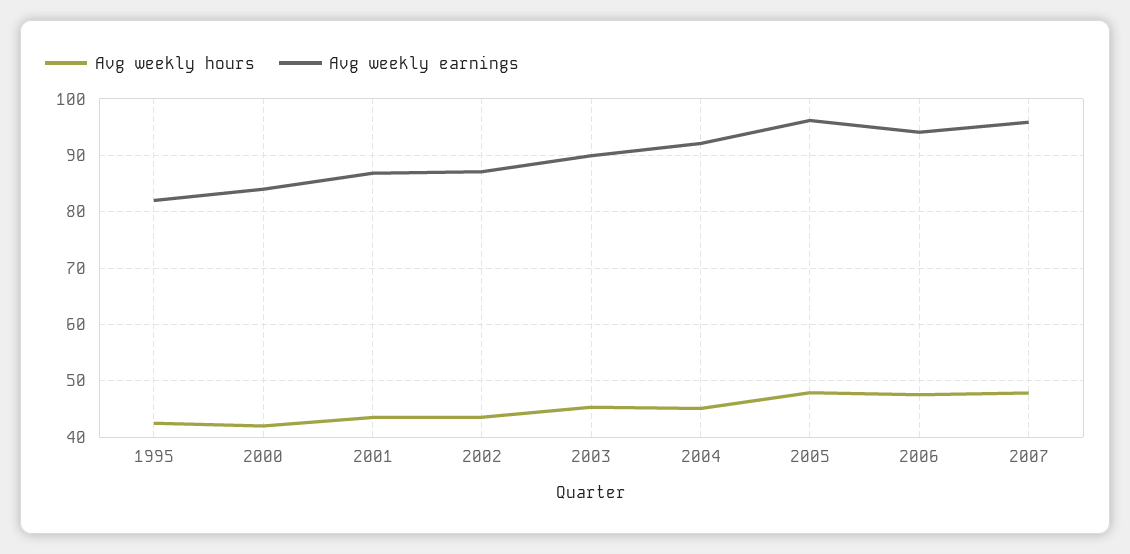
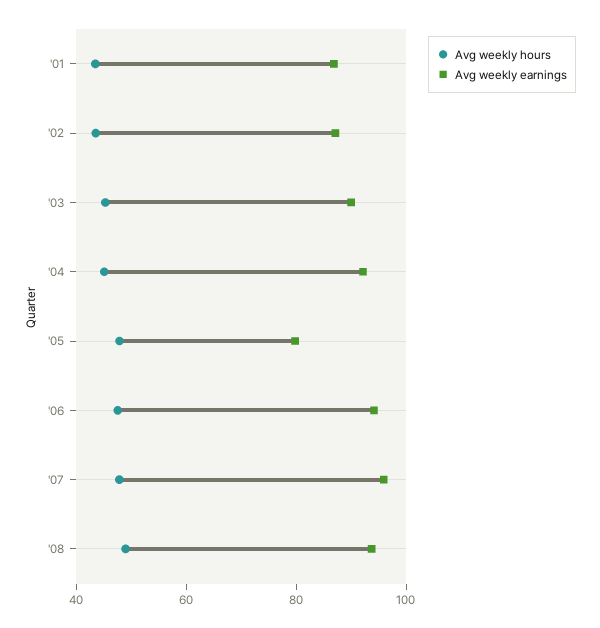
Avg weekly hours, 1995: 42 -> none
Avg weekly earnings, 1995: 82 -> none
Avg weekly hours, 2000: 42 -> none
Avg weekly earnings, 2000: 84 -> none
Avg weekly earnings, 2005: 96 -> 80
Avg weekly hours, '08: none -> 50
Avg weekly earnings, '08: none -> 95

